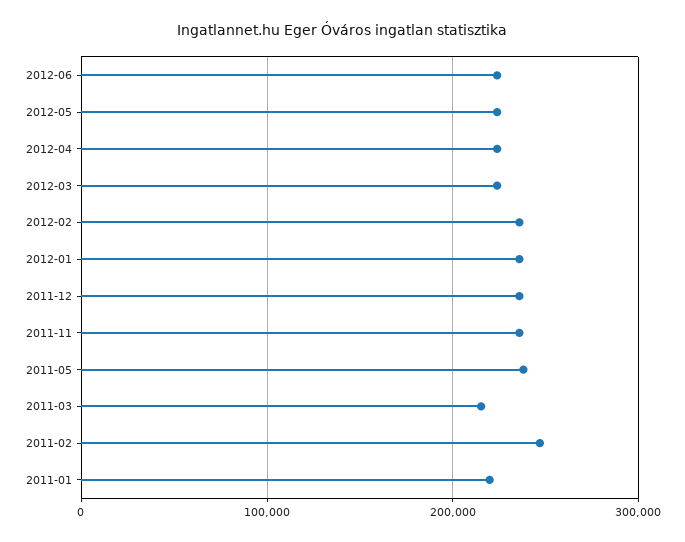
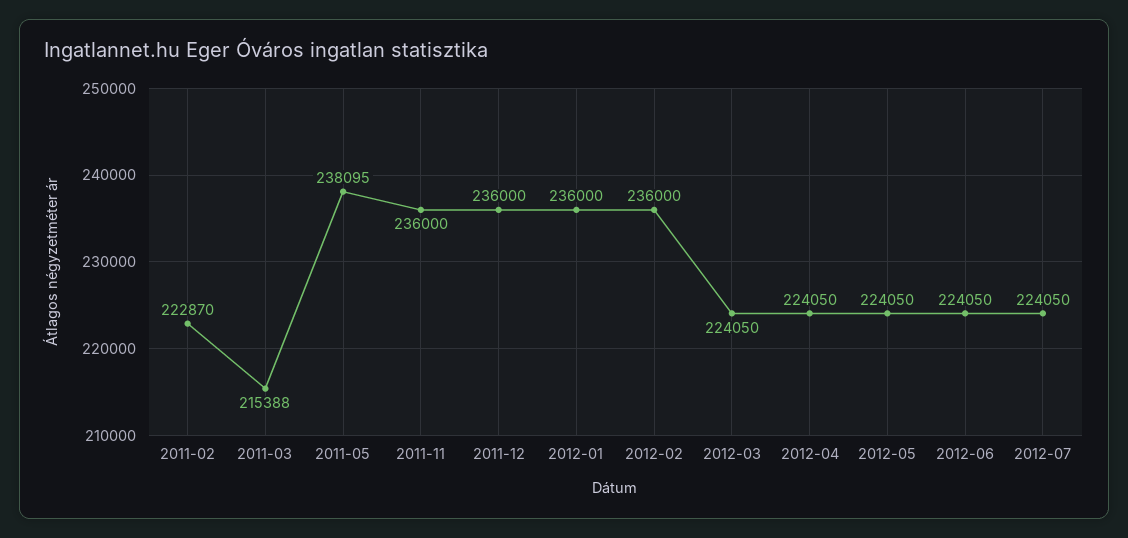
2011-02: 250000 -> 222870
2011-01: 220000 -> none
2012-07: none -> 224050

